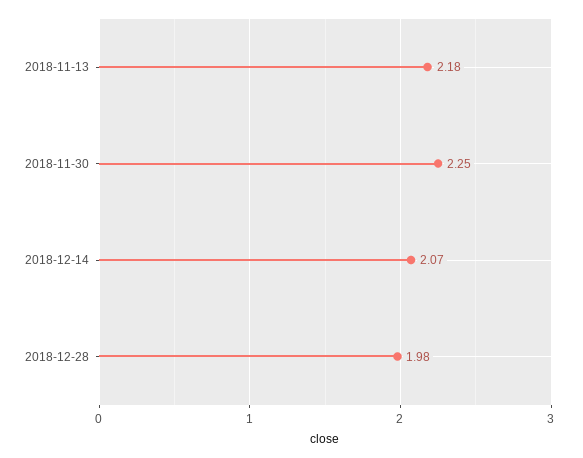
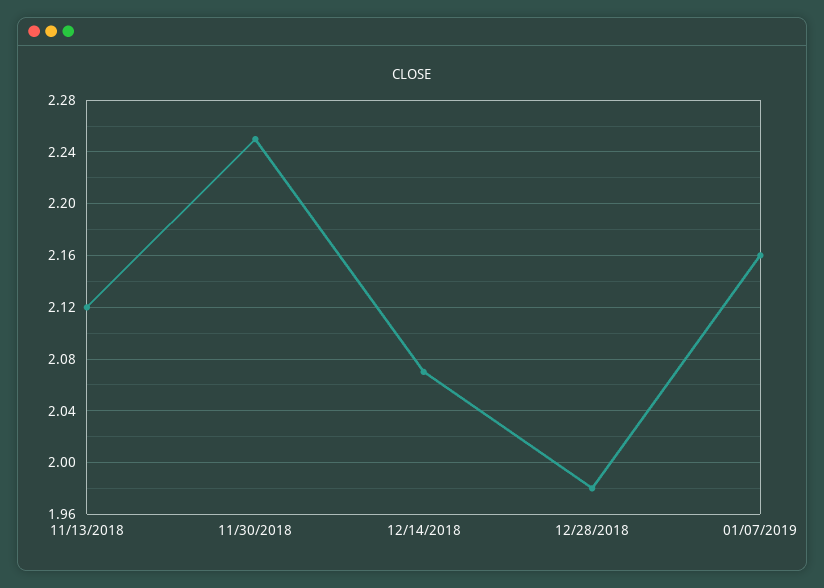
2018-11-13: 2.18 -> 2.12
01/07/2019: none -> 2.16

